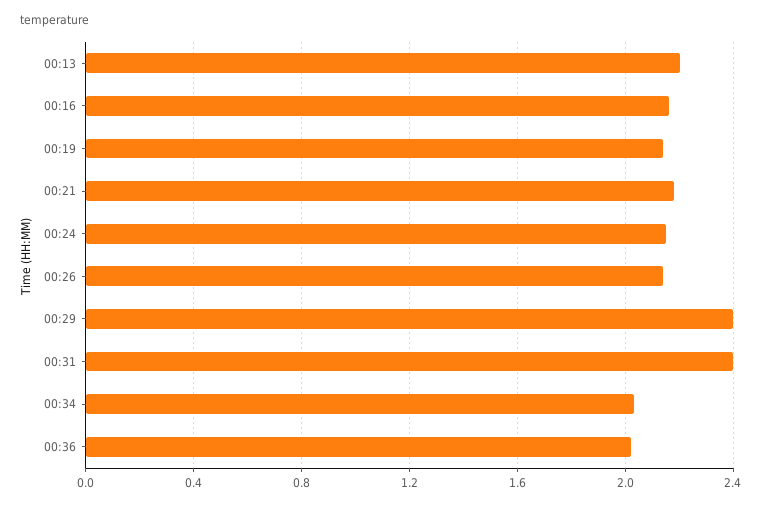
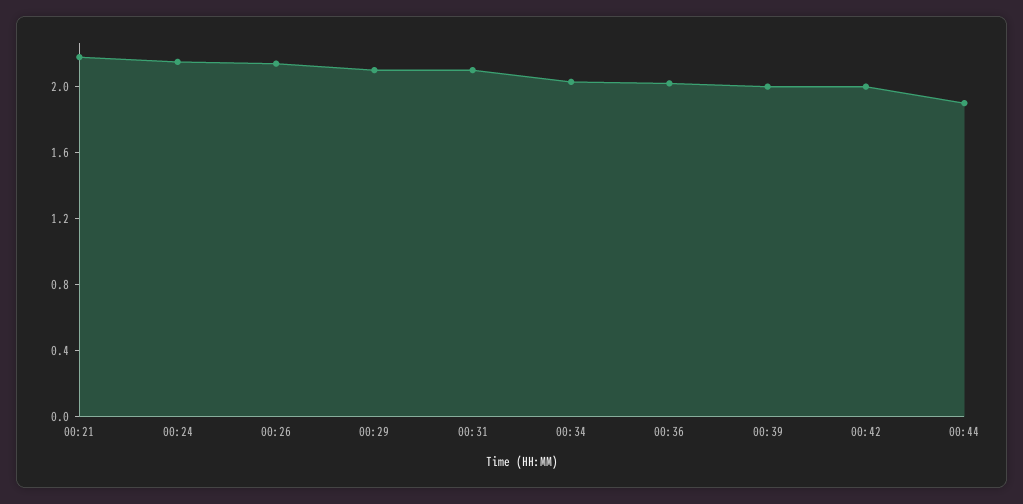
00:13: 2.2 -> none
00:16: 2.15 -> none
00:19: 2.15 -> none
00:29: 2.4 -> 2.1
00:31: 2.4 -> 2.1
00:39: none -> 2
00:42: none -> 2
00:44: none -> 1.9

